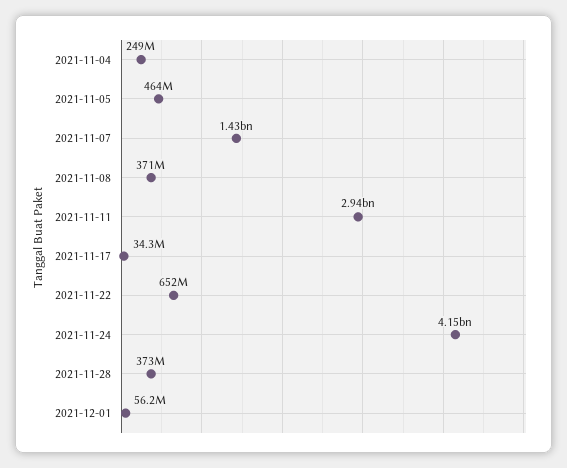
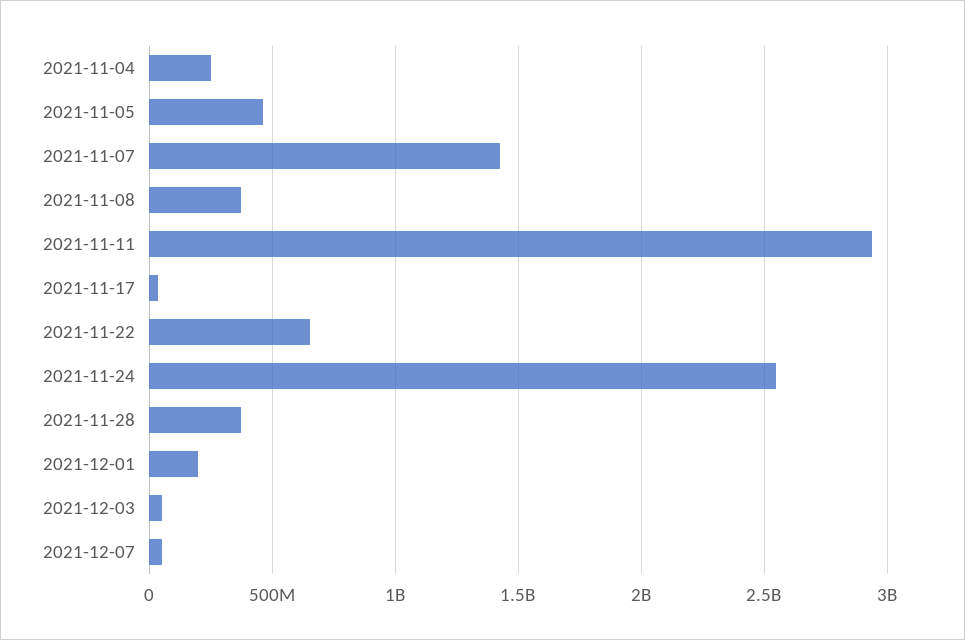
2021-11-24: 4150000000 -> 2550000000
2021-12-01: 56200000 -> 200000000
2021-12-03: none -> 50000000
2021-12-07: none -> 50000000

